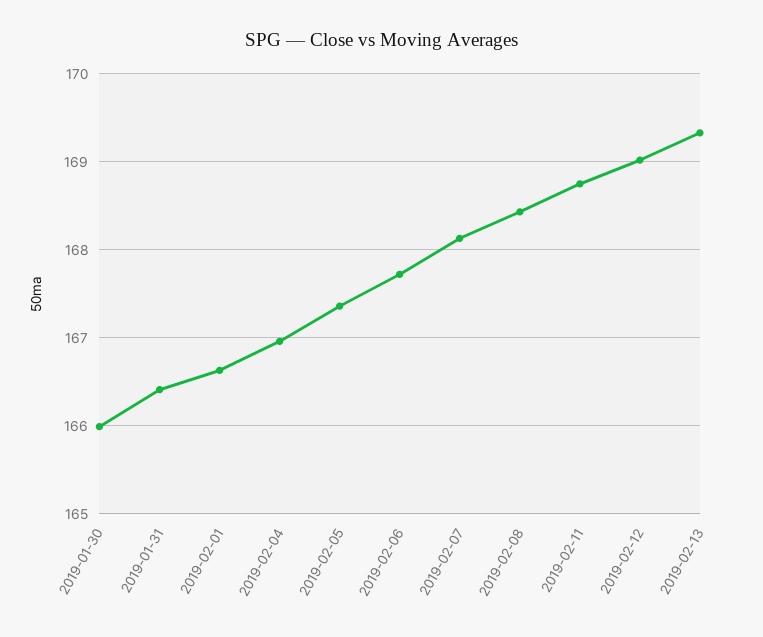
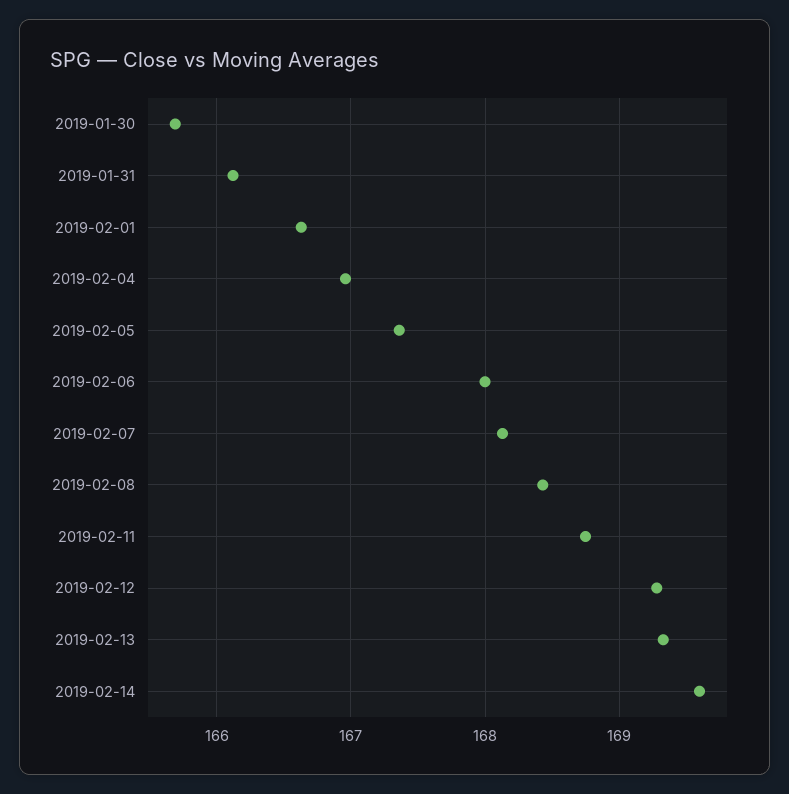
2019-01-30: 166 -> 165.7
2019-01-31: 166.4 -> 166.1
2019-02-06: 167.7 -> 168
2019-02-12: 169 -> 169.3
2019-02-14: none -> 169.6

